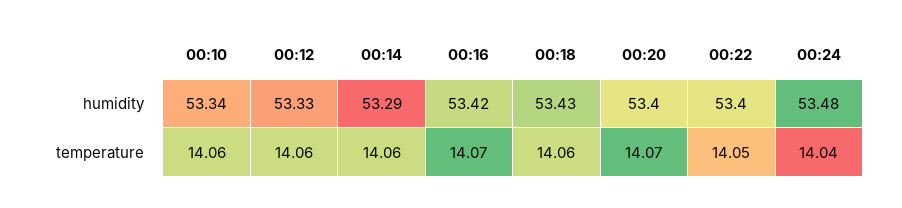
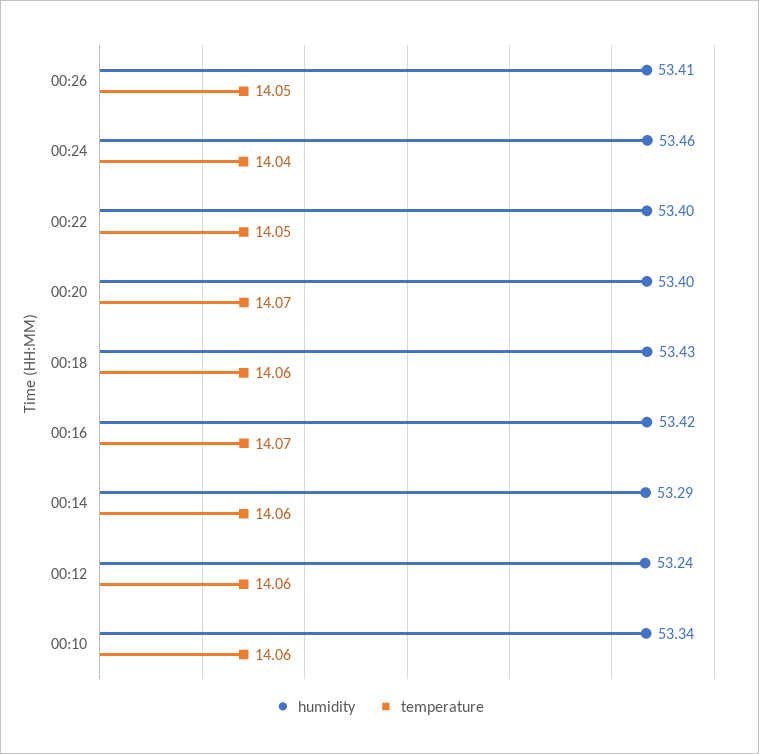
humidity, 00:12: 53.33 -> 53.24
humidity, 00:24: 53.48 -> 53.46
humidity, 00:26: none -> 53.41
temperature, 00:26: none -> 14.05

